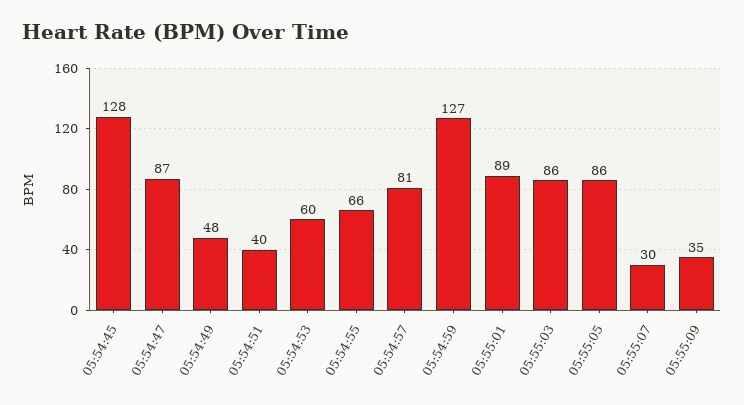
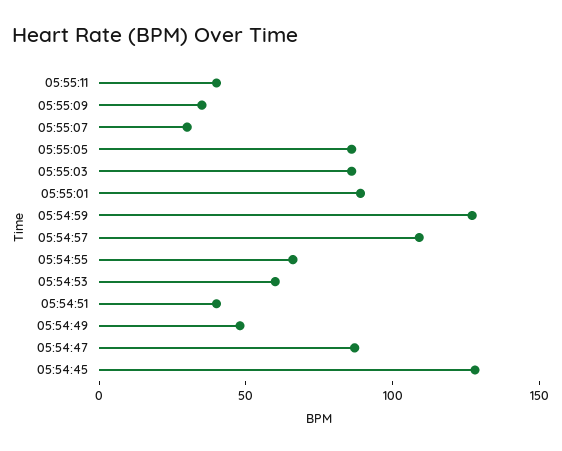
05:54:57: 81 -> 110
05:55:11: none -> 40

